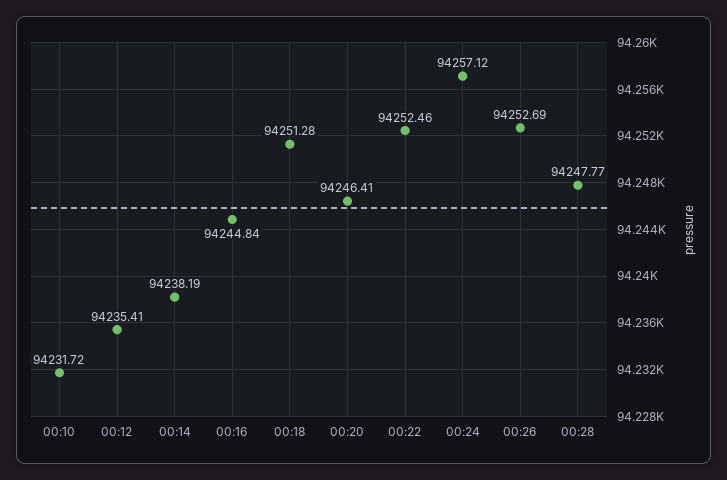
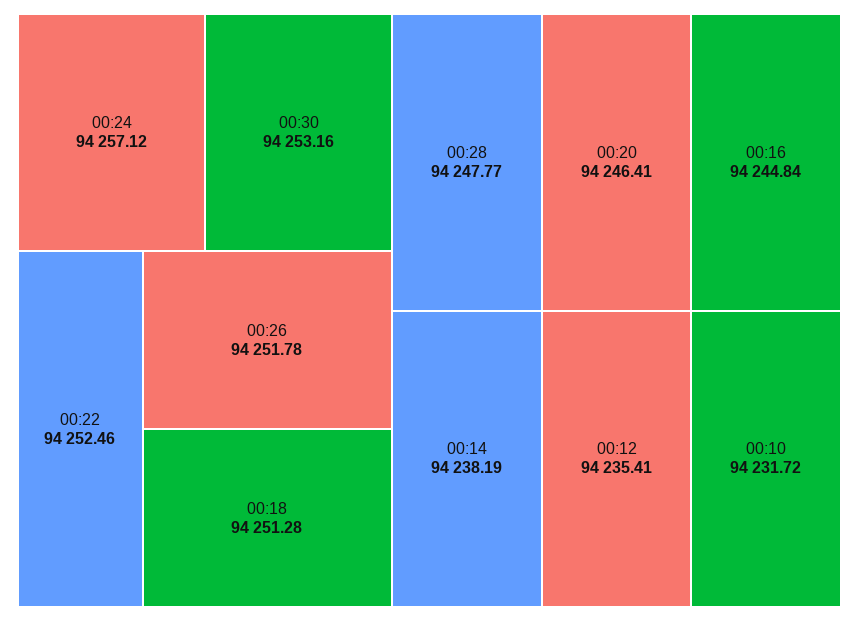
00:26: 94252.69 -> 94251.78
00:30: none -> 94253.16

